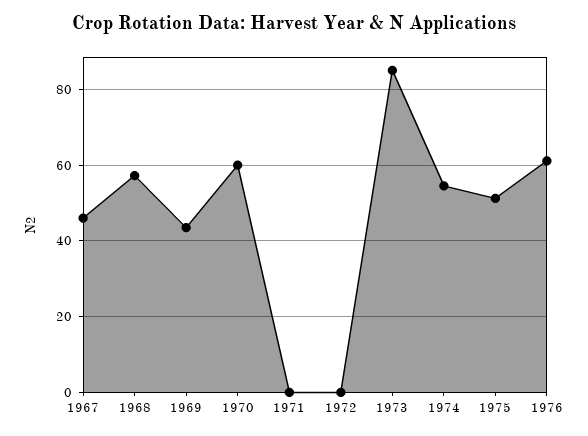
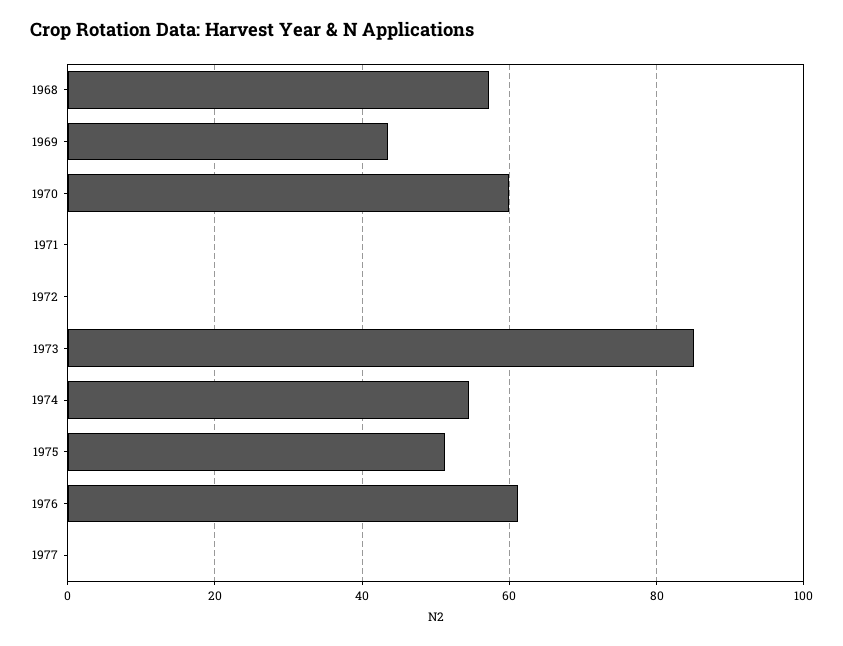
1967: 46 -> none
1977: none -> 0

